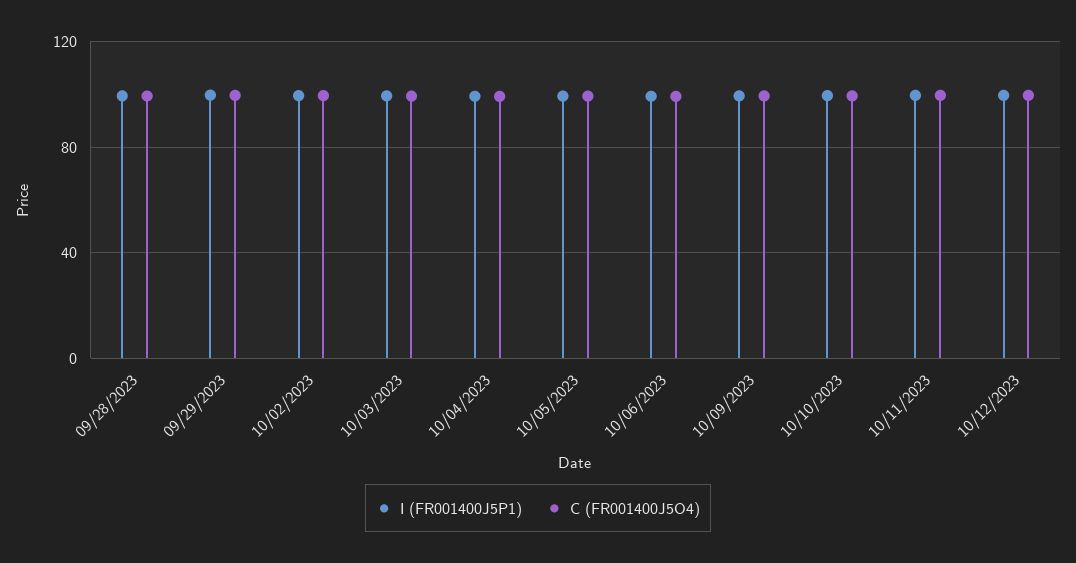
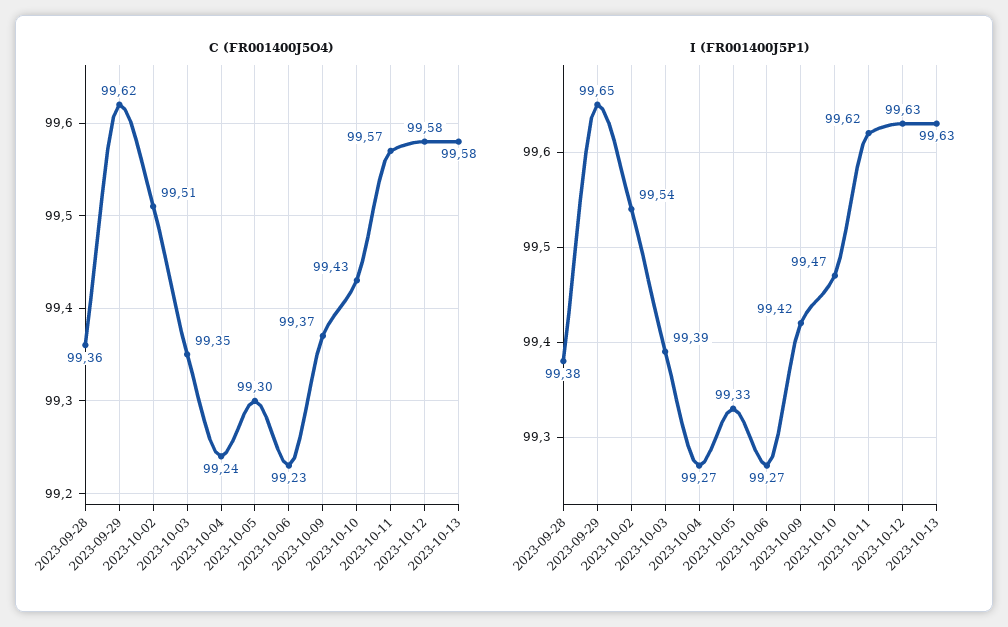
C (FR001400J5O4), 2023-10-13: none -> 99.58
I (FR001400J5P1), 2023-10-13: none -> 99.63

